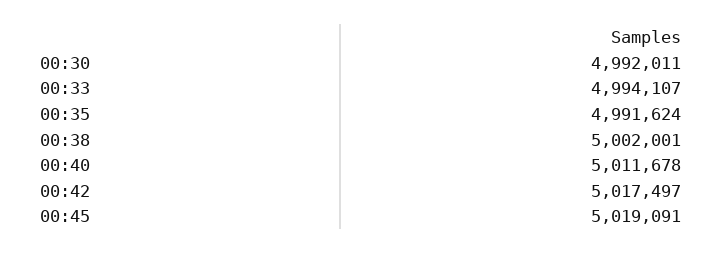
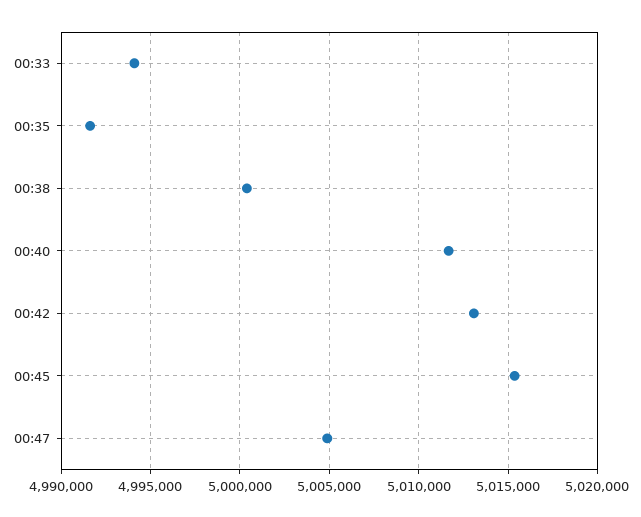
00:30: 4992011 -> none
00:38: 5002001 -> 5000500
00:42: 5017497 -> 5013000
00:45: 5019091 -> 5015500
00:47: none -> 5005000

